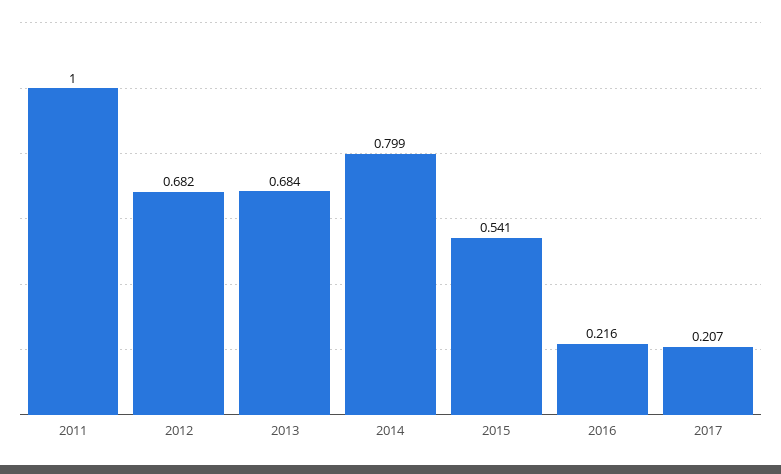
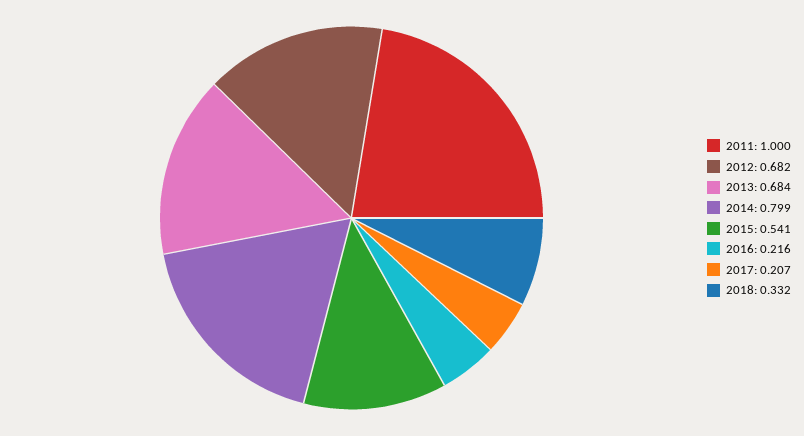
2018: none -> 0.332

